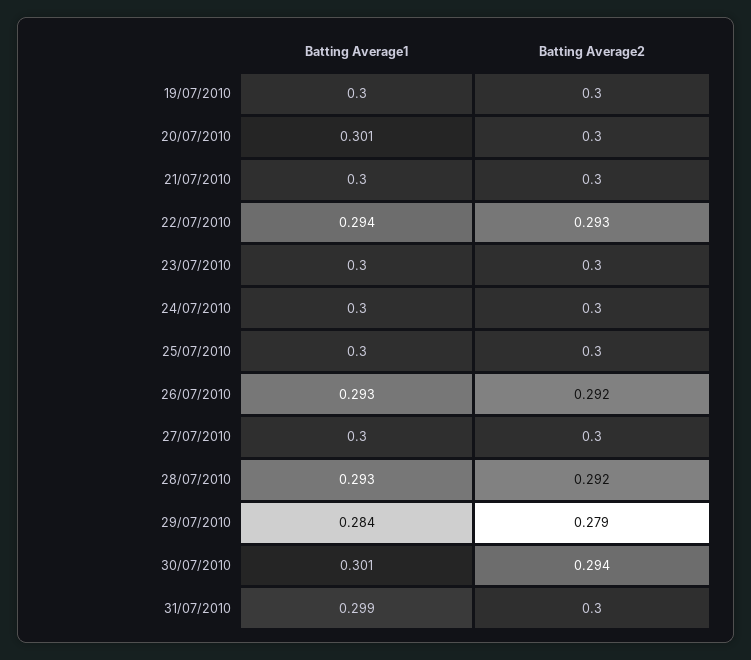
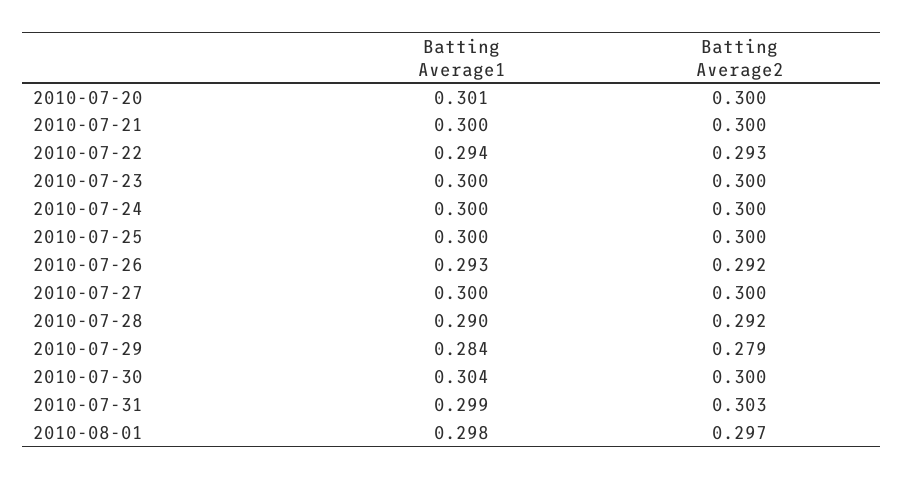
Batting Average1, 19/07/2010: 0.3 -> none
Batting Average2, 19/07/2010: 0.3 -> none
Batting Average1, 28/07/2010: 0.293 -> 0.29
Batting Average1, 30/07/2010: 0.301 -> 0.304
Batting Average2, 30/07/2010: 0.294 -> 0.3
Batting Average2, 31/07/2010: 0.3 -> 0.303
Batting Average1, 2010-08-01: none -> 0.298
Batting Average2, 2010-08-01: none -> 0.297

